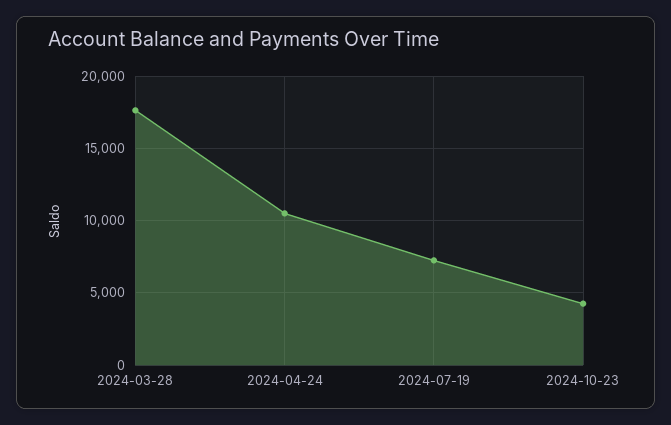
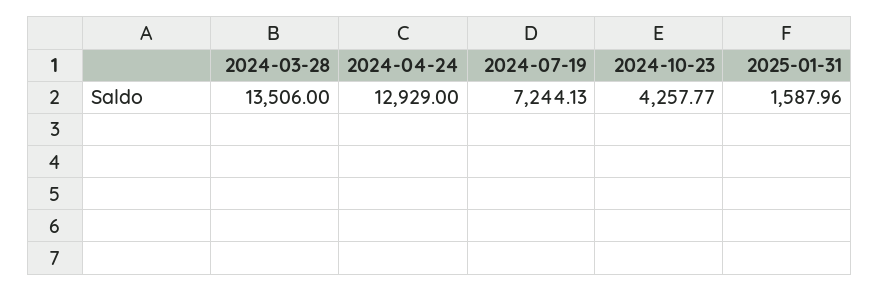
2024-03-28: 17500 -> 13506
2024-04-24: 10500 -> 12929
2025-01-31: none -> 1587.96

